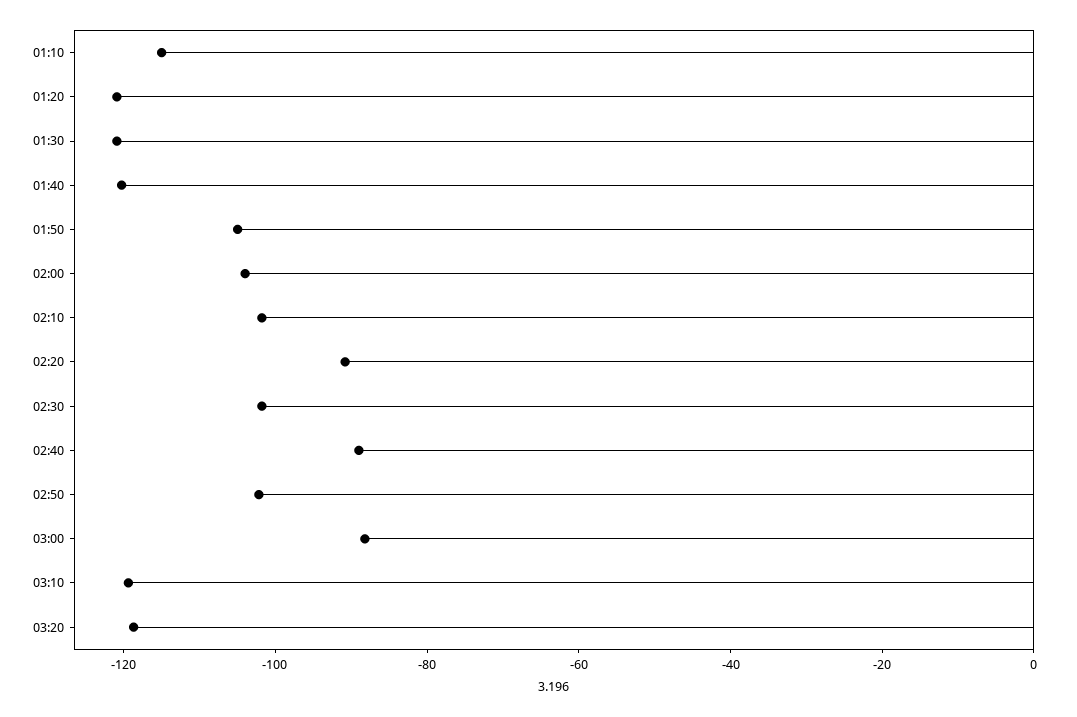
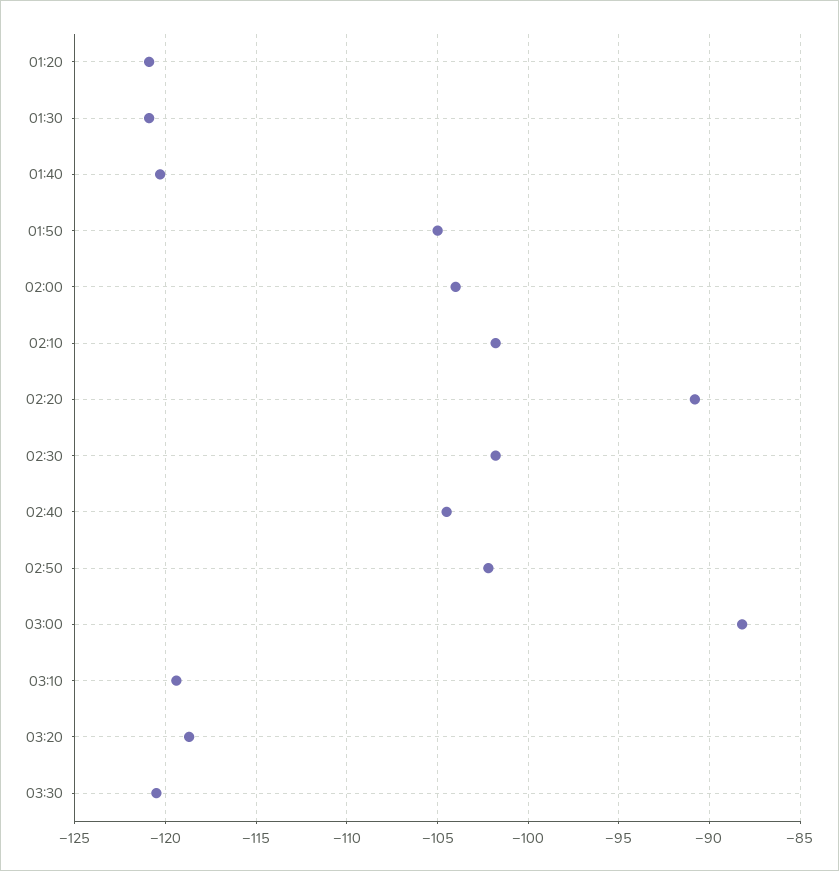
01:10: -115 -> none
02:40: -90 -> -104.5
03:30: none -> -120.5

